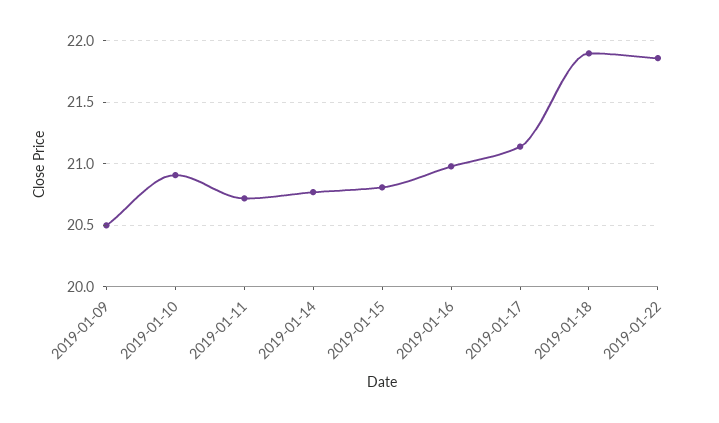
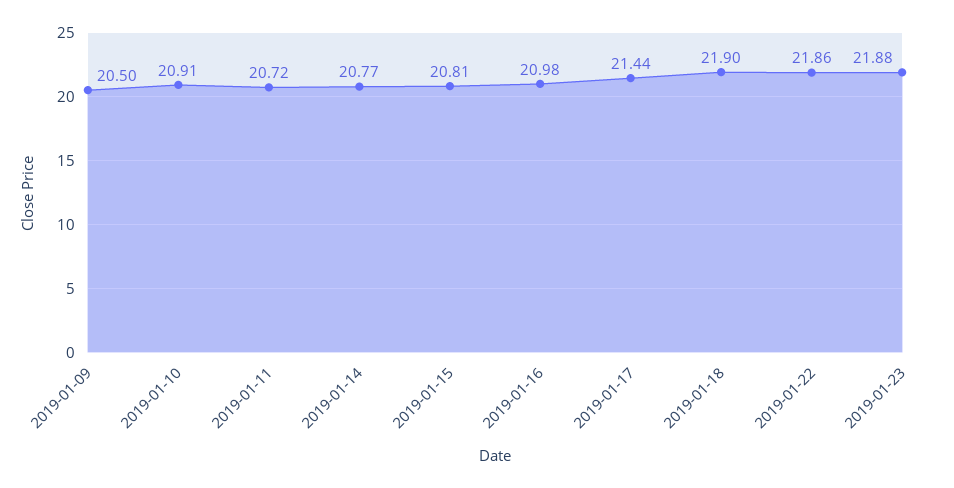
2019-01-17: 21.15 -> 21.44
2019-01-23: none -> 21.88

